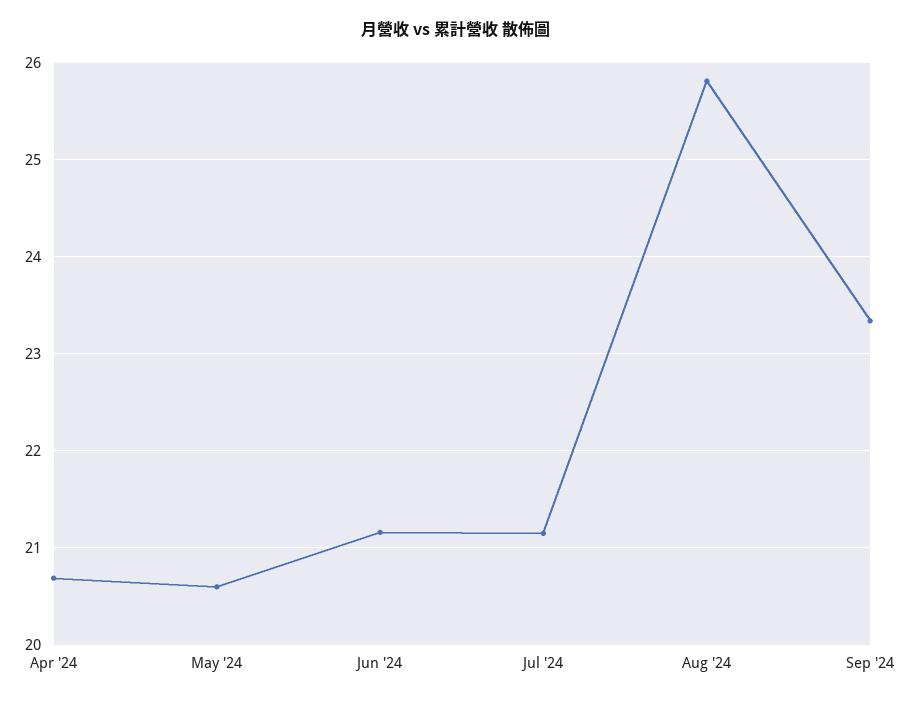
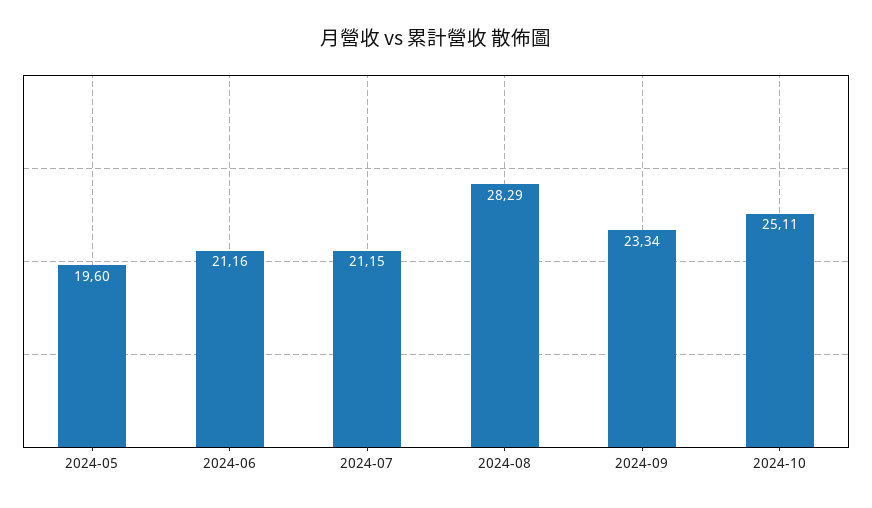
Apr '24: 20.7 -> none
May '24: 20.6 -> 19.6
Aug '24: 25.8 -> 28.29
2024-10: none -> 25.11

